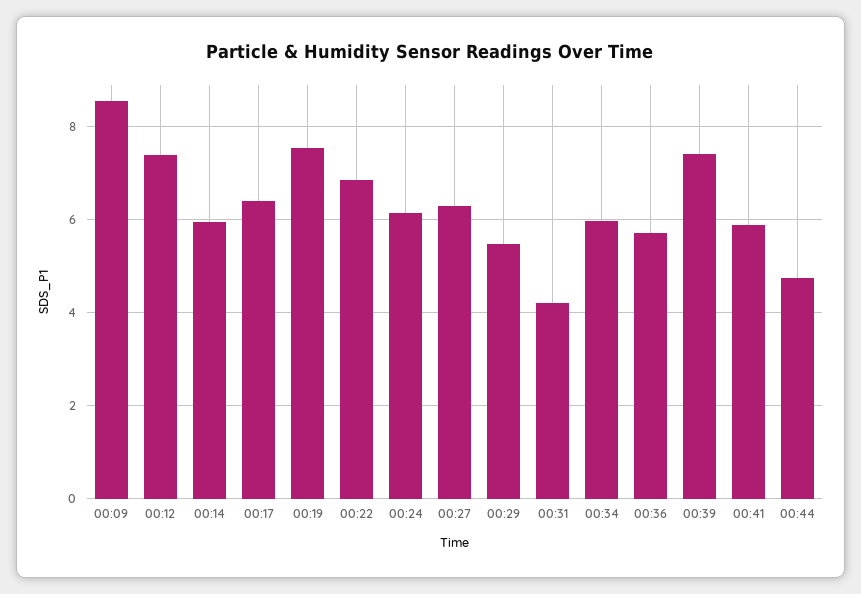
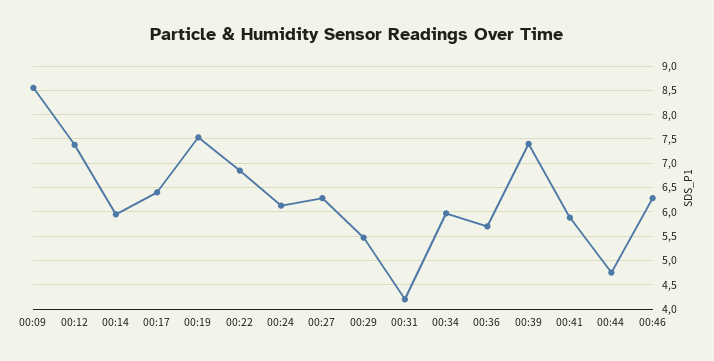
00:46: none -> 6.25

